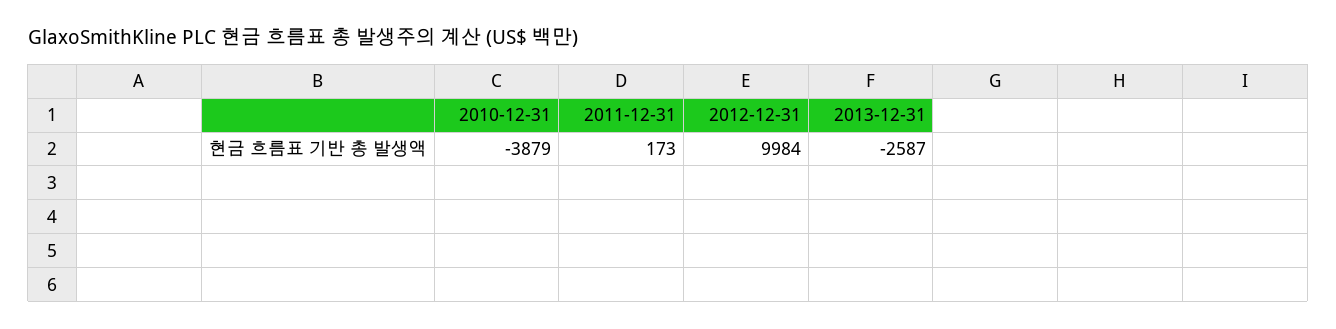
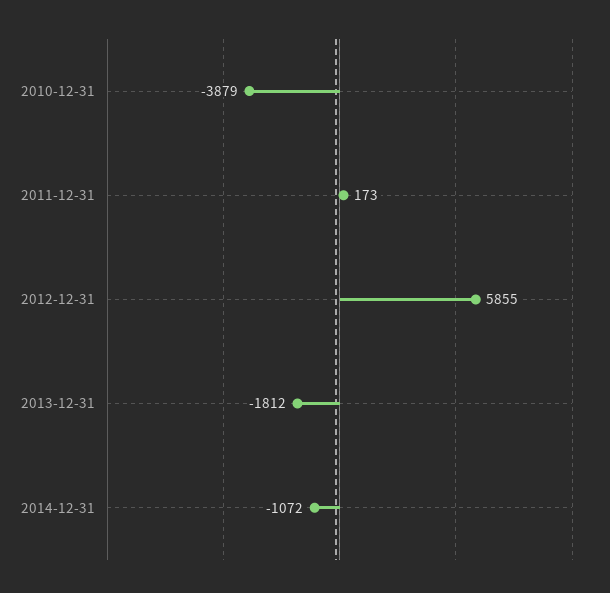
2012-12-31: 9984 -> 5855
2013-12-31: -2587 -> -1812
2014-12-31: none -> -1072

